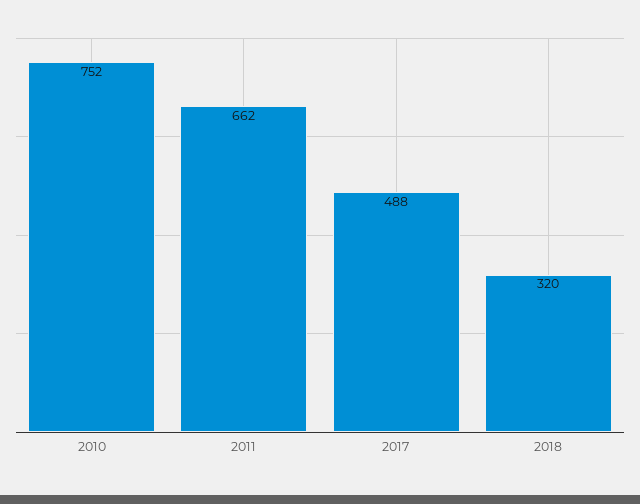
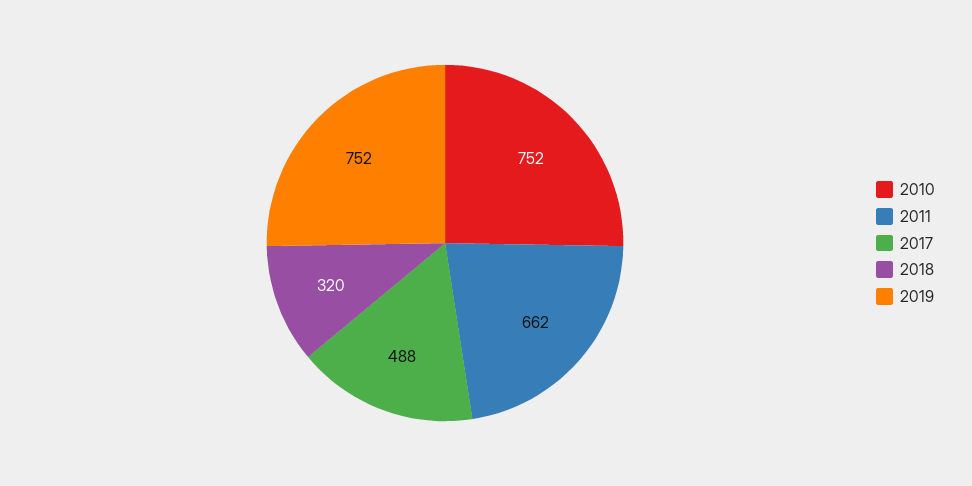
2019: none -> 752

